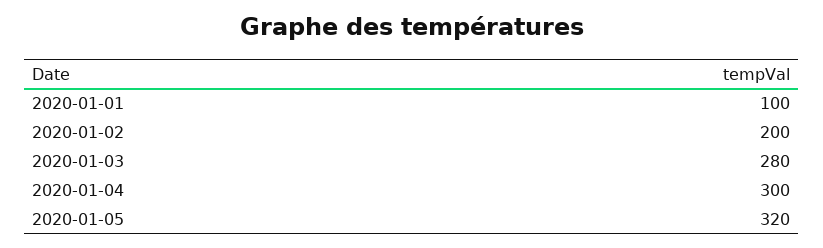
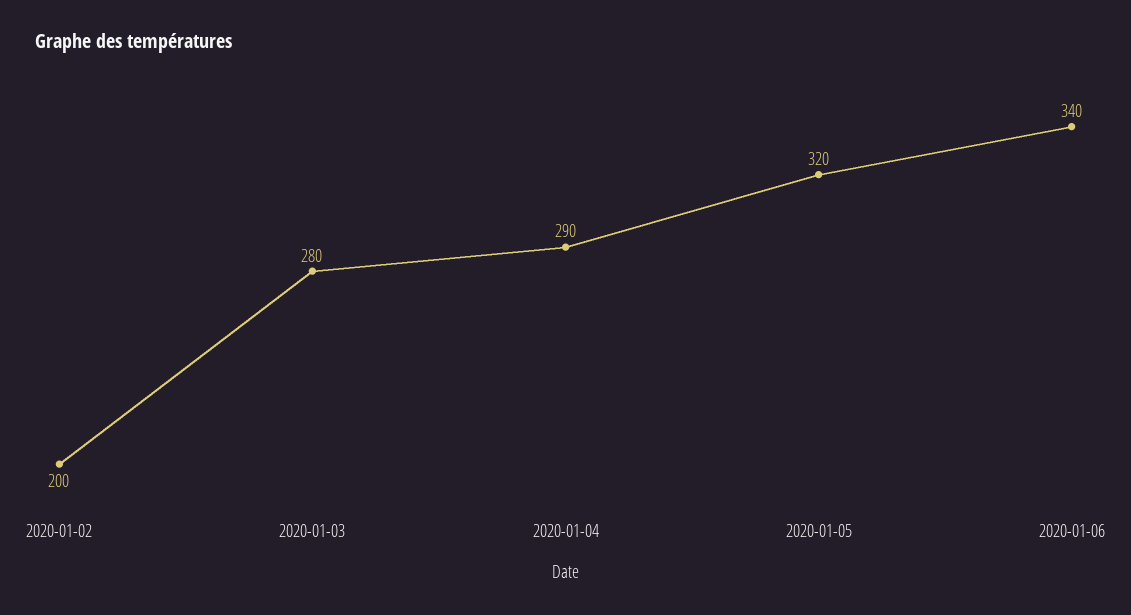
2020-01-01: 100 -> none
2020-01-04: 300 -> 290
2020-01-06: none -> 340

